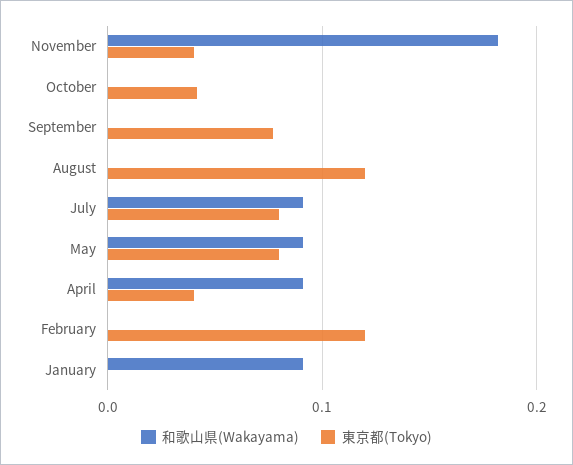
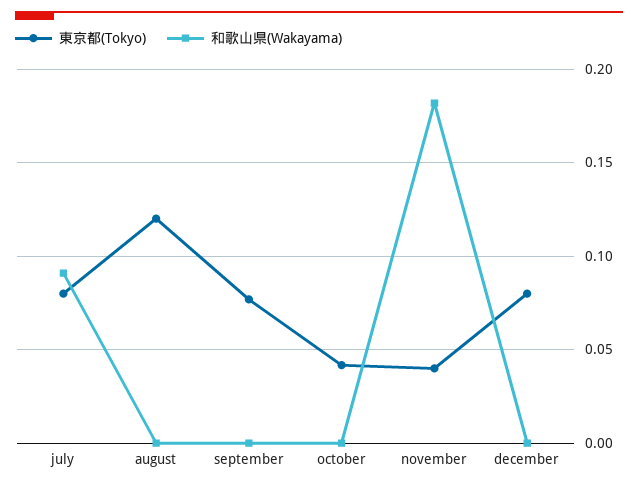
和歌山県(Wakayama), May: 0.09 -> none
東京都(Tokyo), May: 0.08 -> none
和歌山県(Wakayama), April: 0.09 -> none
東京都(Tokyo), April: 0.04 -> none
和歌山県(Wakayama), February: 0 -> none
東京都(Tokyo), February: 0.12 -> none
和歌山県(Wakayama), January: 0.09 -> none
東京都(Tokyo), January: 0 -> none
東京都(Tokyo), december: none -> 0.08
和歌山県(Wakayama), december: none -> 0

